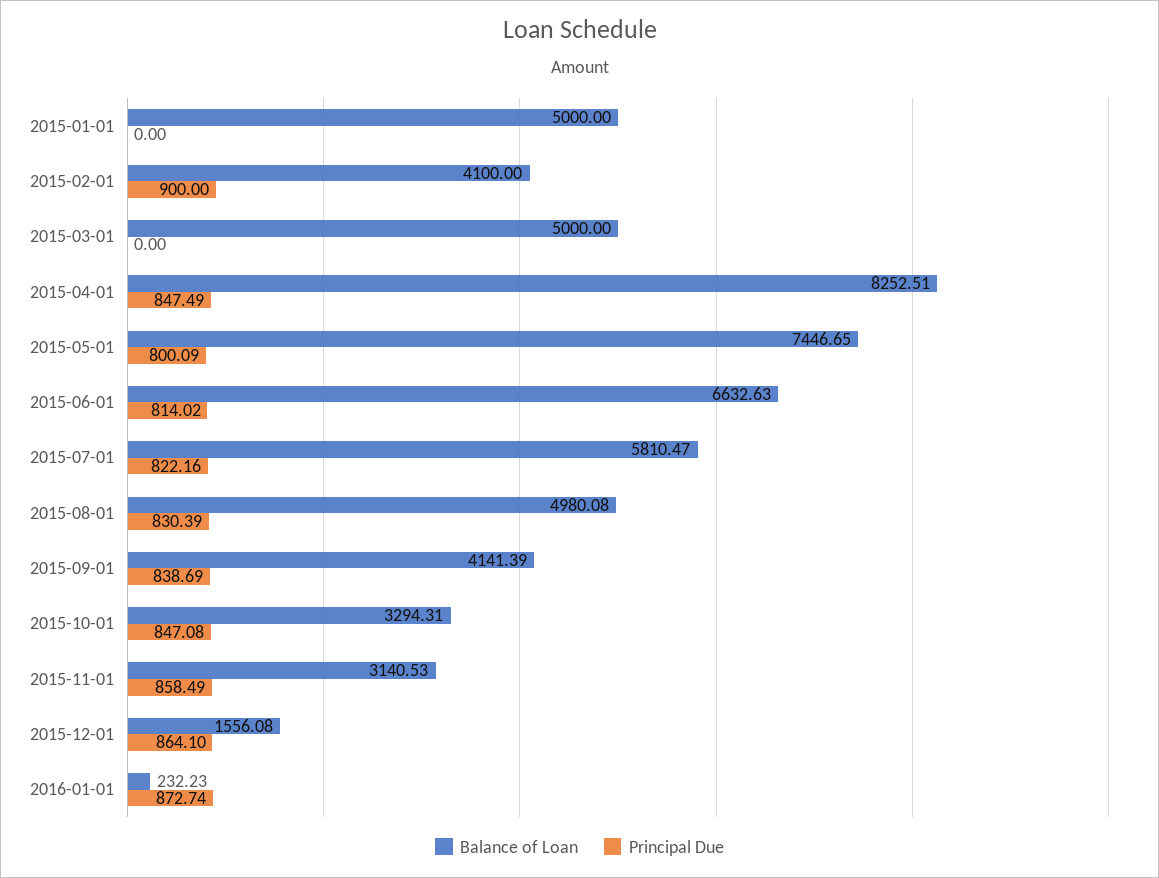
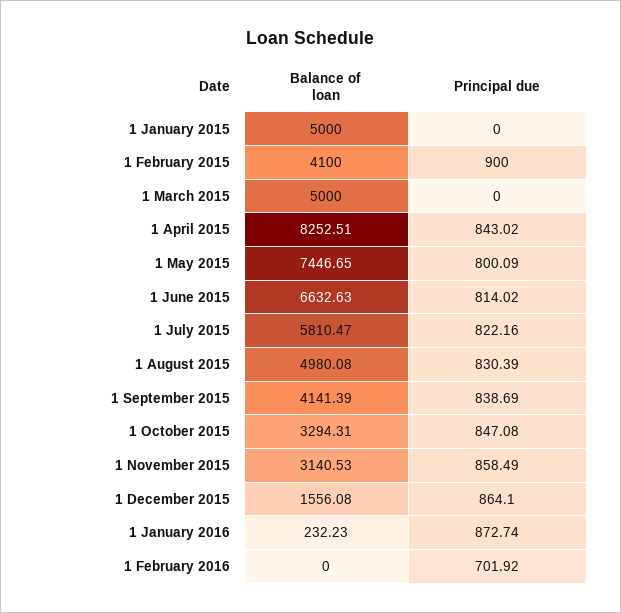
Principal Due, 2015-04-01: 847.49 -> 843.02
Balance of Loan, 1 February 2016: none -> 0
Principal Due, 1 February 2016: none -> 701.92

